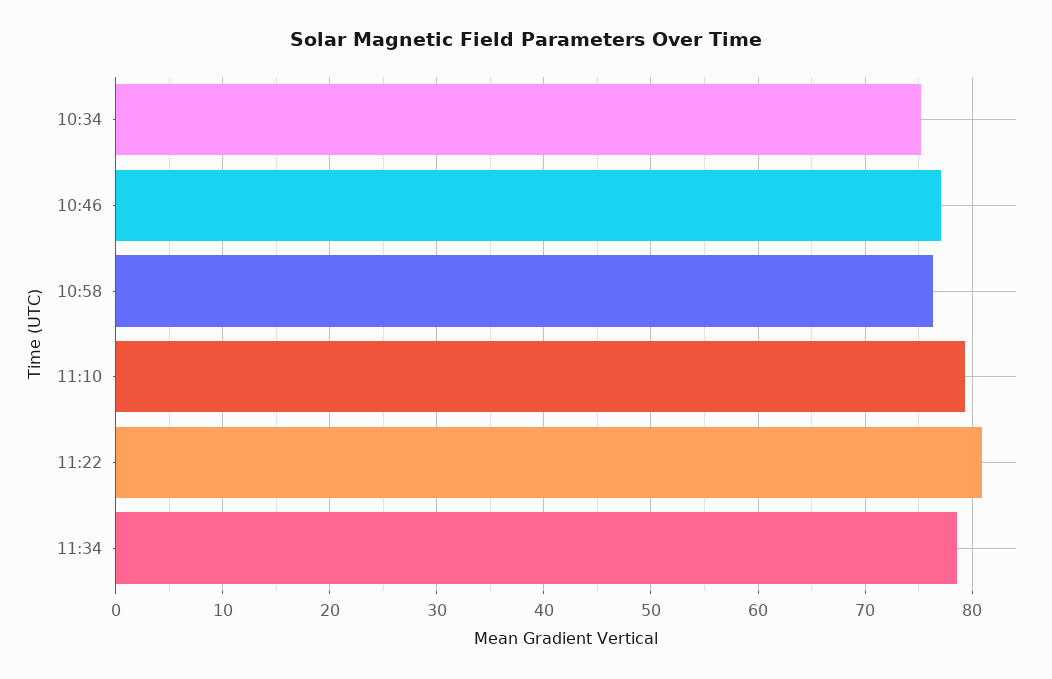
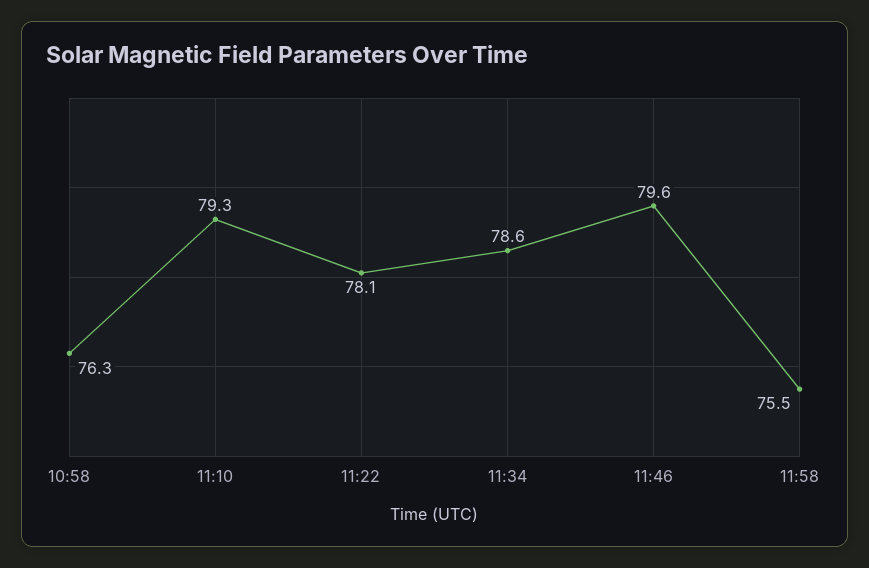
10:34: 75 -> none
10:46: 77 -> none
11:22: 81 -> 78.1
11:46: none -> 79.6
11:58: none -> 75.5

